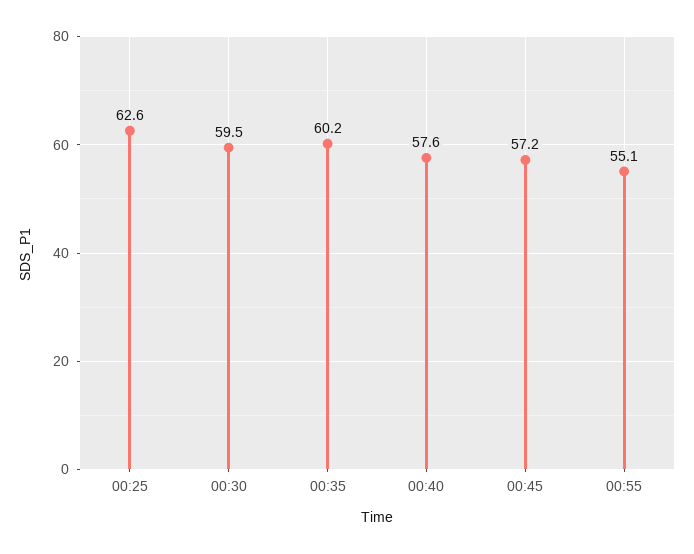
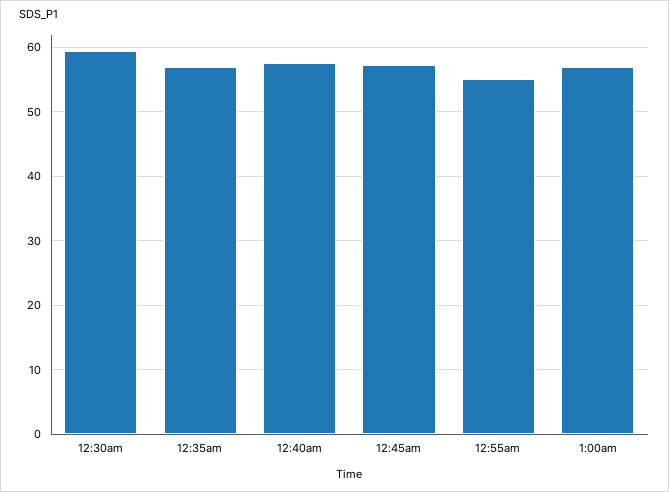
00:25: 62.6 -> none
00:35: 60.2 -> 57
1:00am: none -> 57

